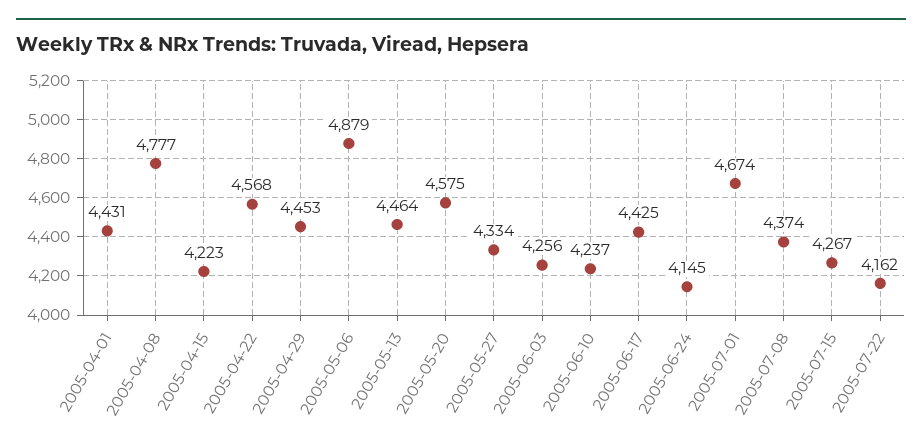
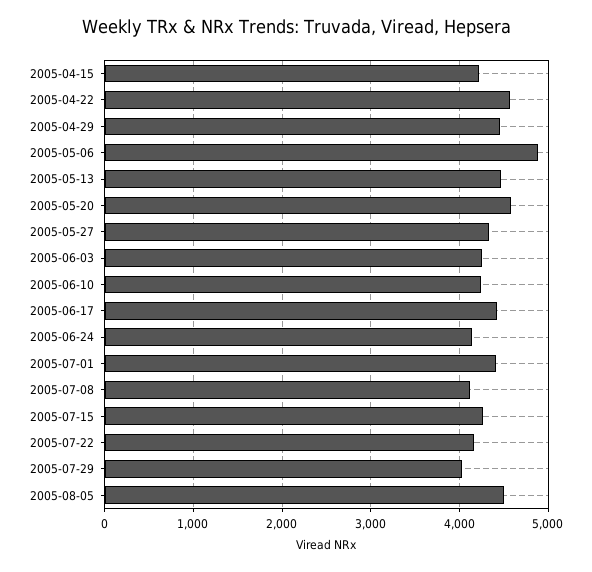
2005-04-01: 4431 -> none
2005-04-08: 4777 -> none
2005-07-01: 4674 -> 4400
2005-07-08: 4374 -> 4100
2005-07-29: none -> 4000
2005-08-05: none -> 4500

